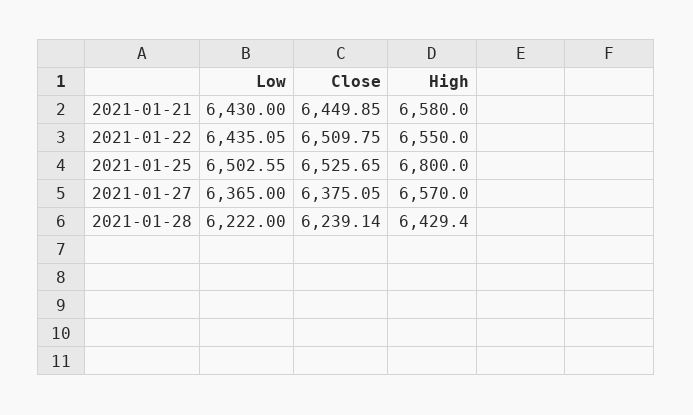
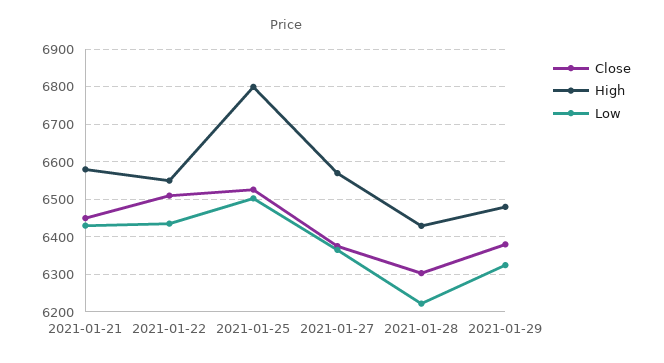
Close, 2021-01-28: 6239.14 -> 6300
Close, 2021-01-29: none -> 6380
High, 2021-01-29: none -> 6480
Low, 2021-01-29: none -> 6320

